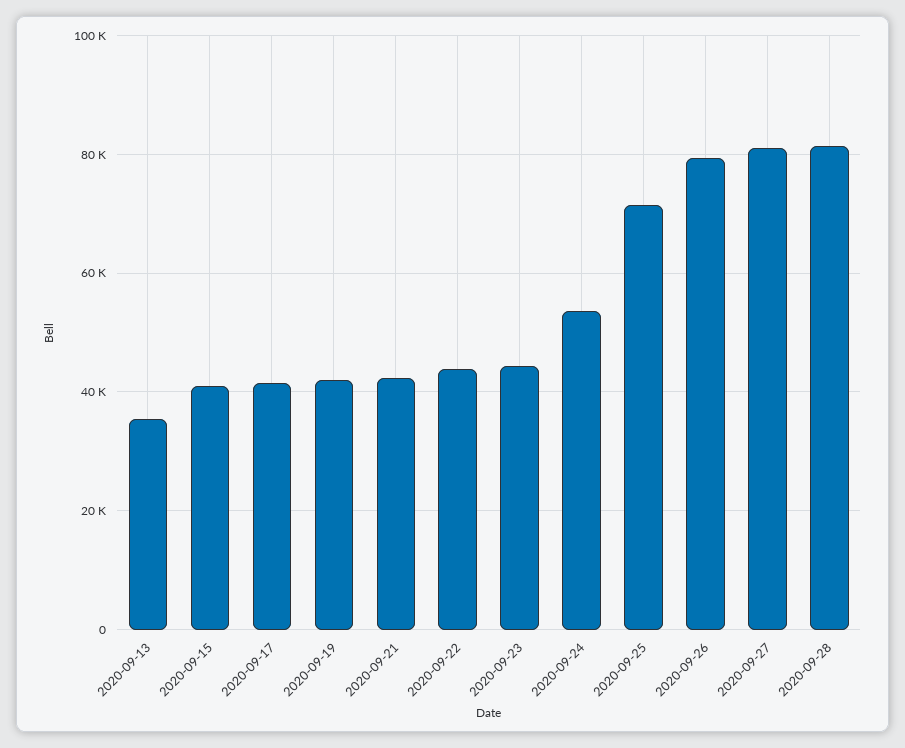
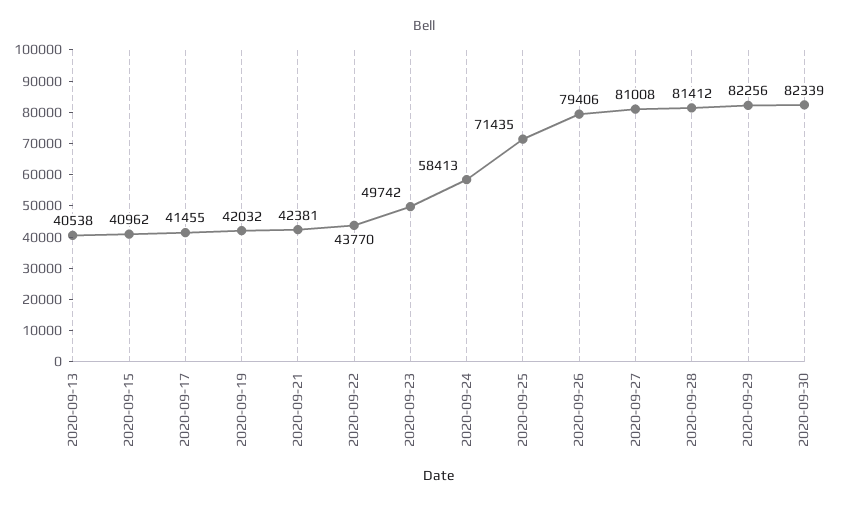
2020-09-13: 36000 -> 40538
2020-09-23: 44000 -> 49742
2020-09-24: 54000 -> 58413
2020-09-29: none -> 82256
2020-09-30: none -> 82339

